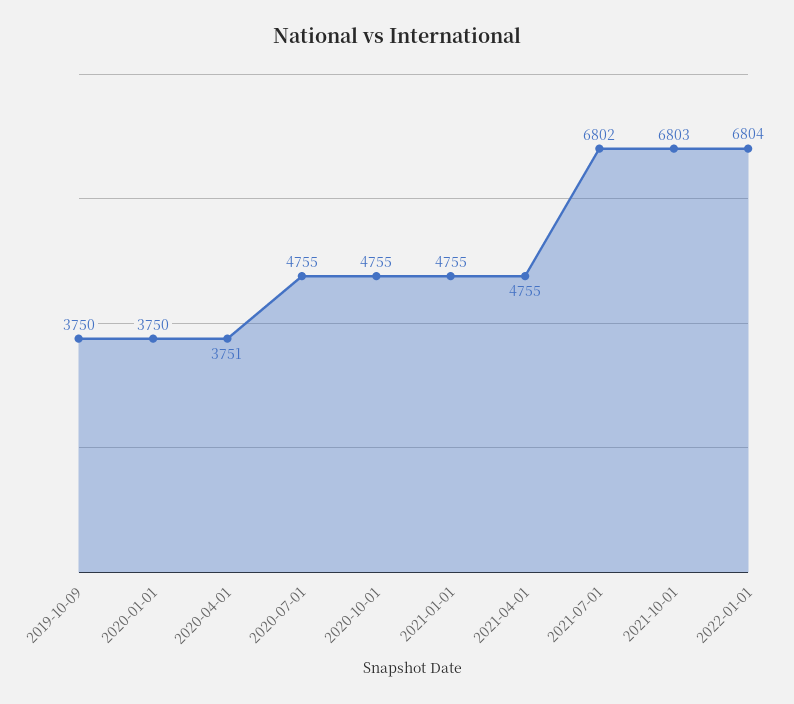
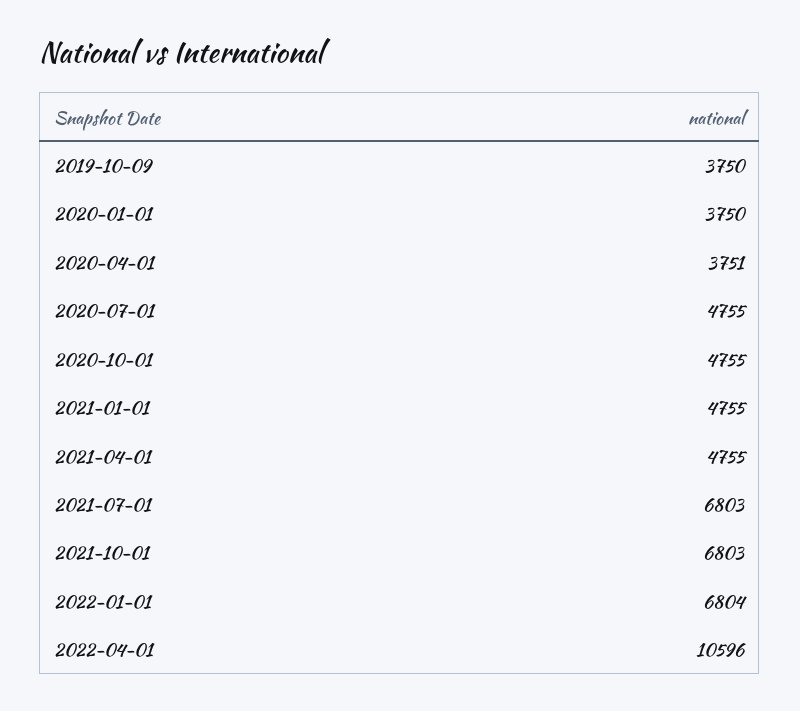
2021-07-01: 6802 -> 6803
2022-04-01: none -> 10596

